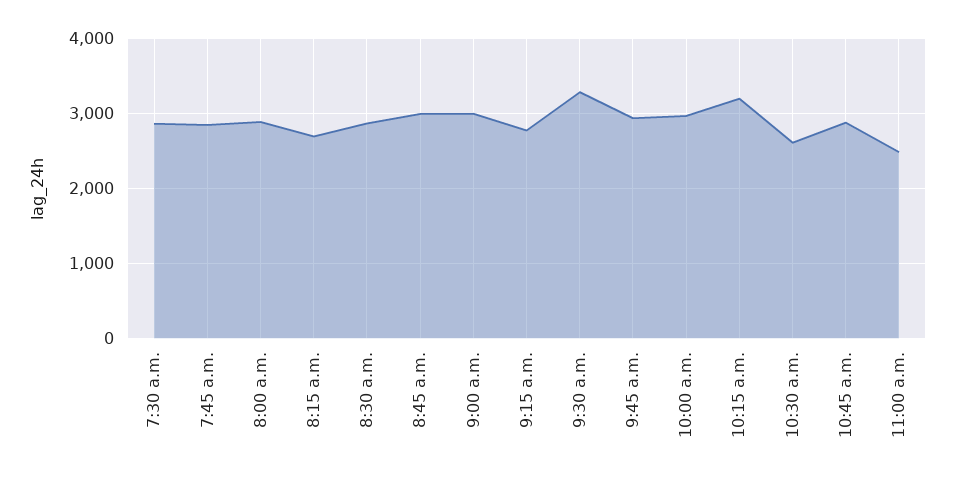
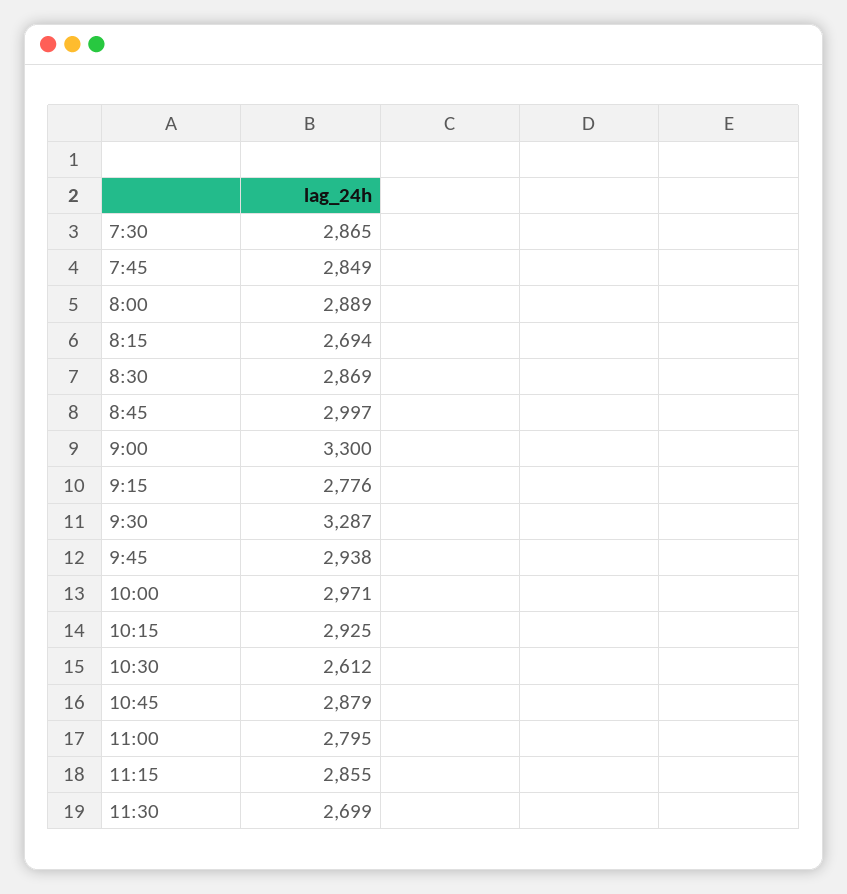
9:00 a.m.: 3000 -> 3300
10:15 a.m.: 3200 -> 2925
11:00 a.m.: 2500 -> 2795
11:15: none -> 2855
11:30: none -> 2699

